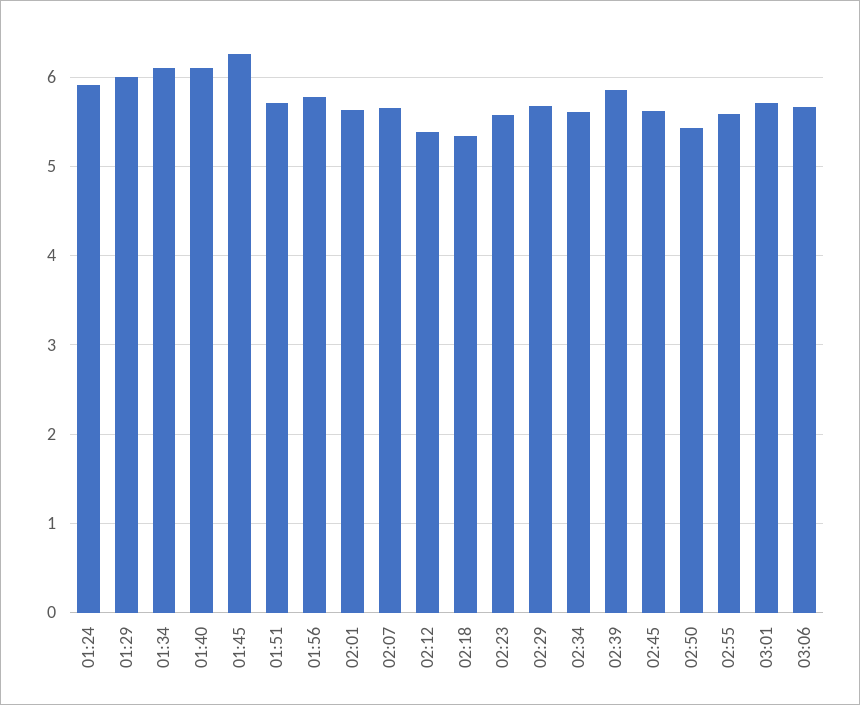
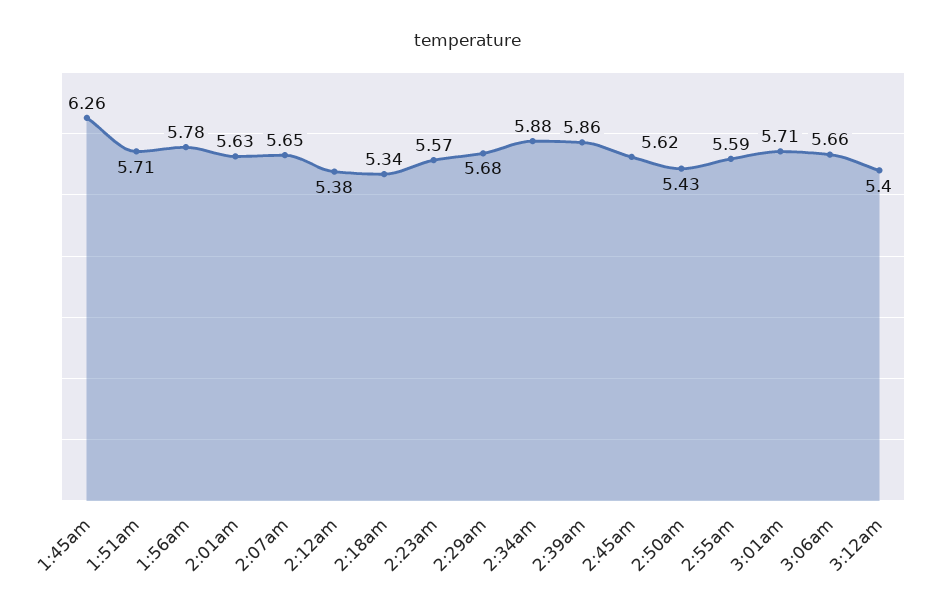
01:24: 5.9 -> none
01:29: 6 -> none
01:34: 6.1 -> none
01:40: 6.1 -> none
02:34: 5.6 -> 5.88
3:12am: none -> 5.4

